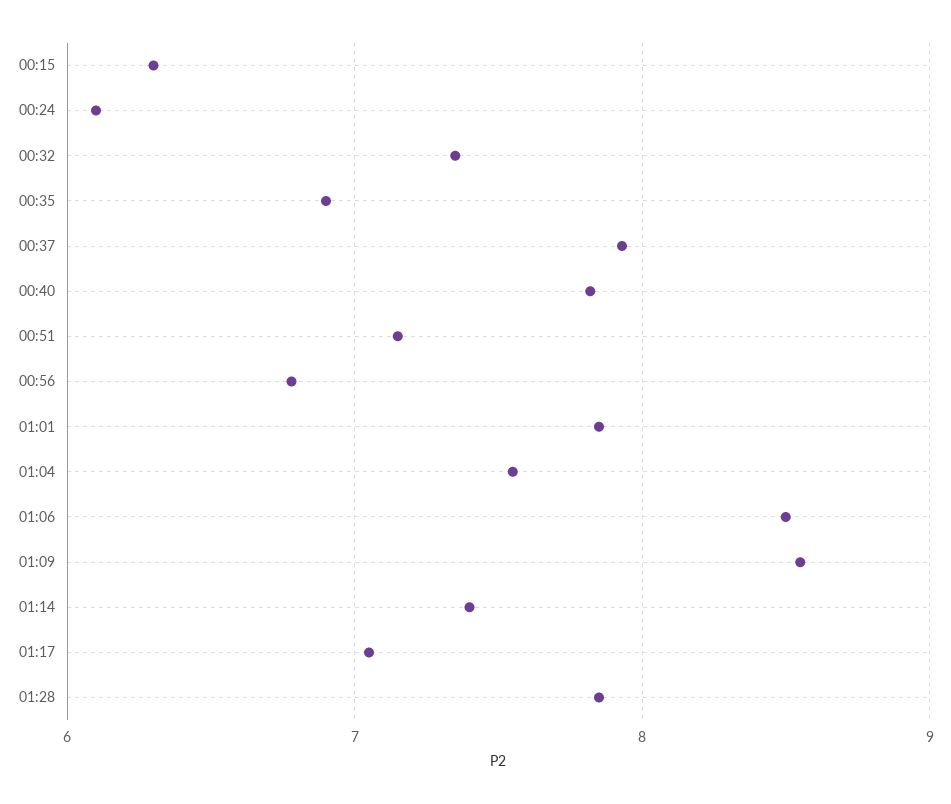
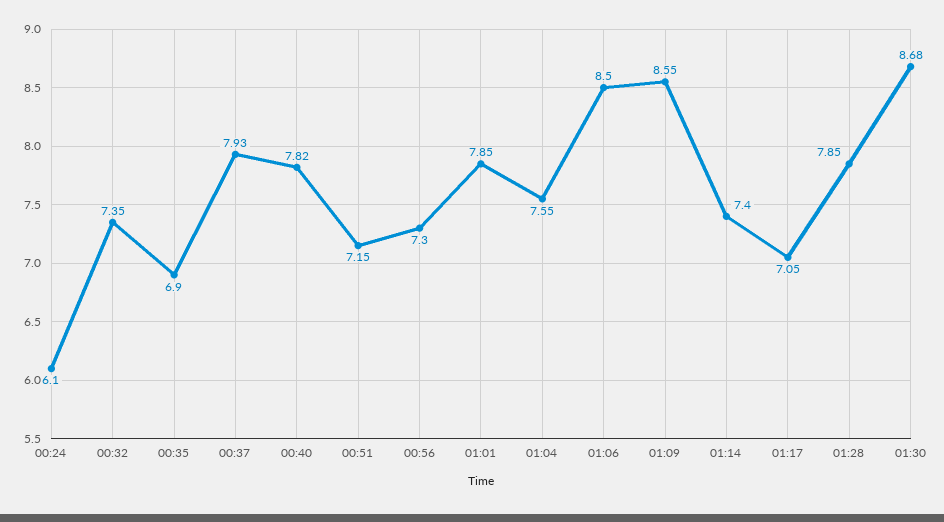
00:15: 6.3 -> none
00:56: 6.8 -> 7.3
01:30: none -> 8.68

